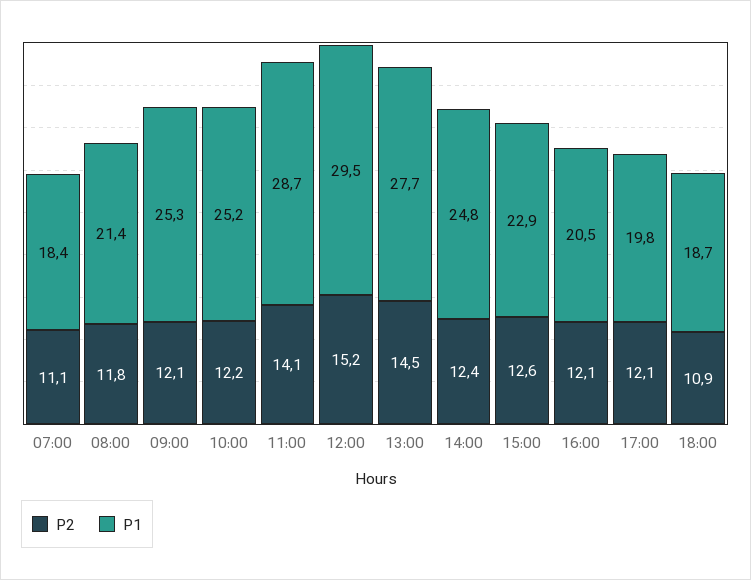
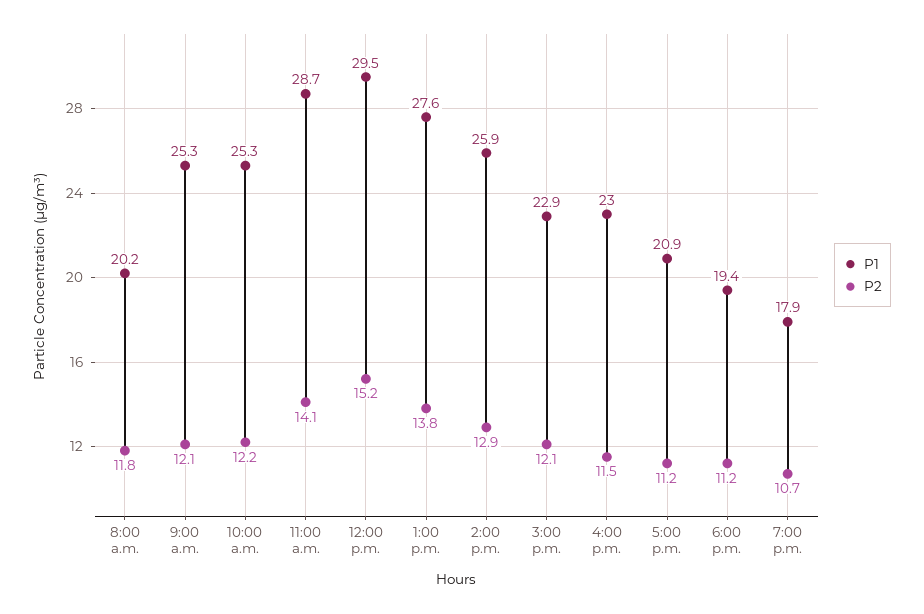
P2, 07:00: 11.1 -> none
P1, 07:00: 18.4 -> none
P1, 08:00: 21.4 -> 20.2
P1, 10:00: 25.2 -> 25.3
P2, 13:00: 14.5 -> 13.8
P1, 13:00: 27.7 -> 27.6
P2, 14:00: 12.4 -> 12.9
P1, 14:00: 24.8 -> 25.9
P2, 15:00: 12.6 -> 12.1
P2, 16:00: 12.1 -> 11.5
P1, 16:00: 20.5 -> 23
P2, 17:00: 12.1 -> 11.2
P1, 17:00: 19.8 -> 20.9
P2, 18:00: 10.9 -> 11.2
P1, 18:00: 18.7 -> 19.4
P1, 7:00 p.m.: none -> 17.9
P2, 7:00 p.m.: none -> 10.7

